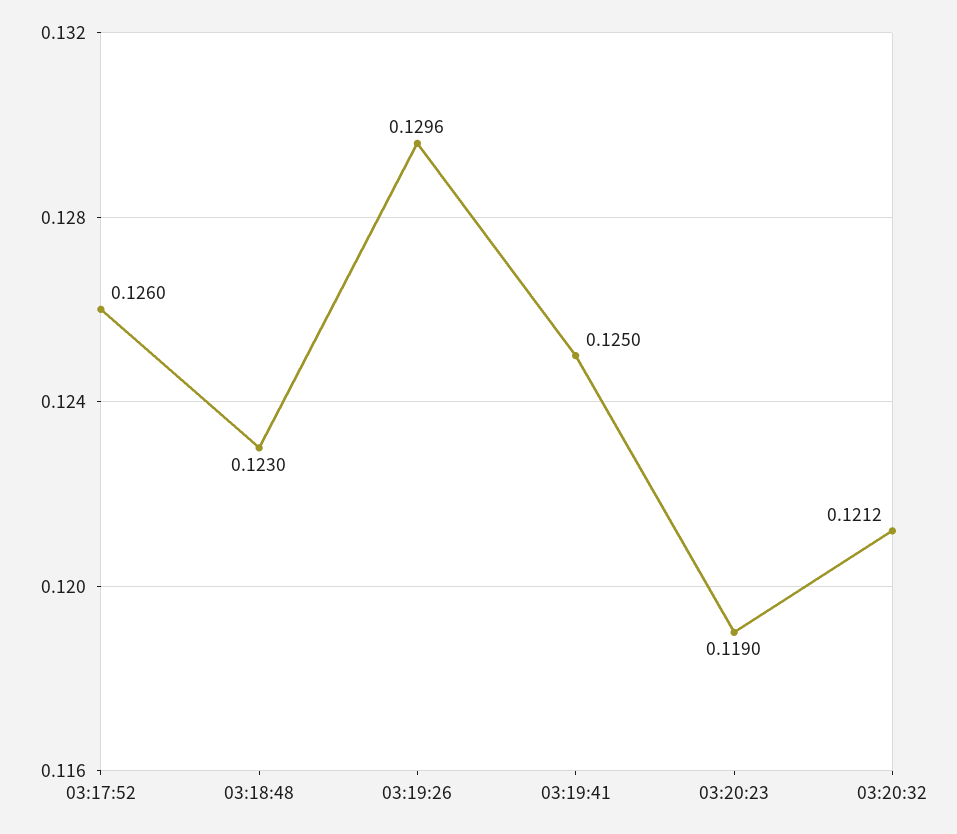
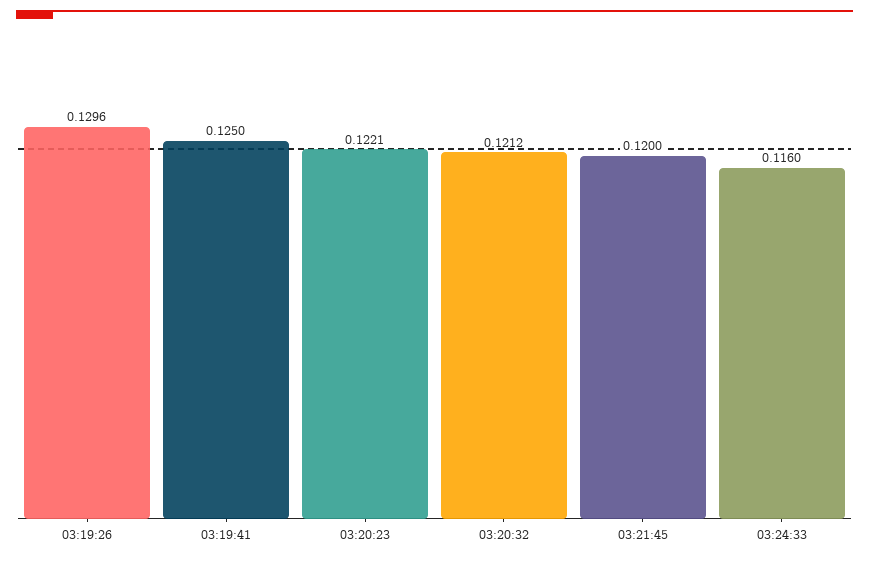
03:17:52: 0.126 -> none
03:18:48: 0.123 -> none
03:20:23: 0.119 -> 0.1221
03:21:45: none -> 0.12
03:24:33: none -> 0.116

